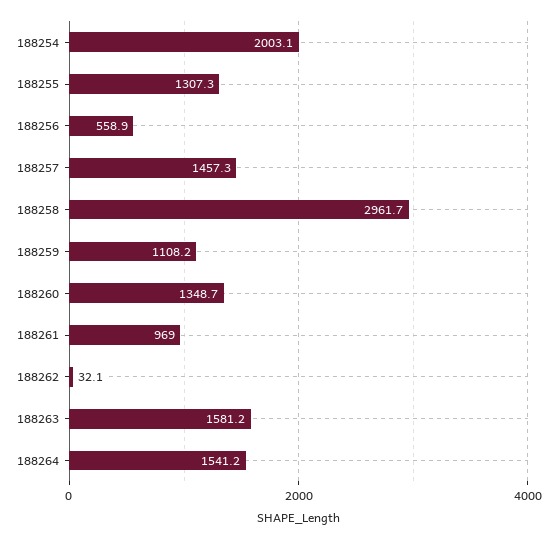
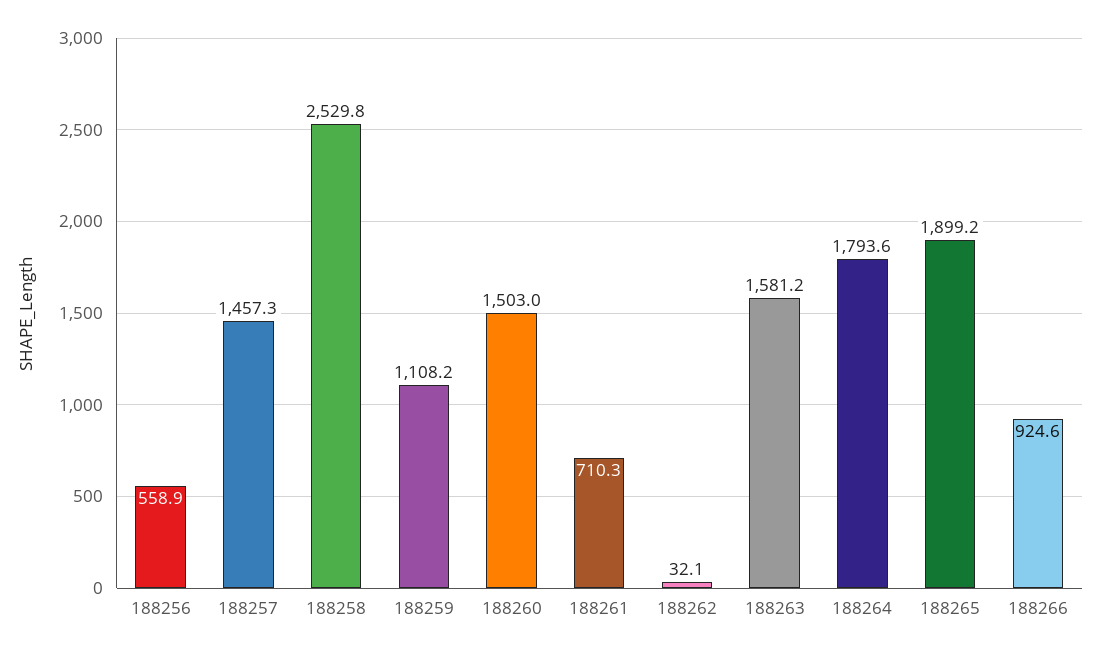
188254: 2003.1 -> none
188255: 1307.3 -> none
188258: 2961.7 -> 2529.8
188260: 1348.7 -> 1503
188261: 969 -> 710.3
188264: 1541.2 -> 1793.6
188265: none -> 1899.2
188266: none -> 924.6

